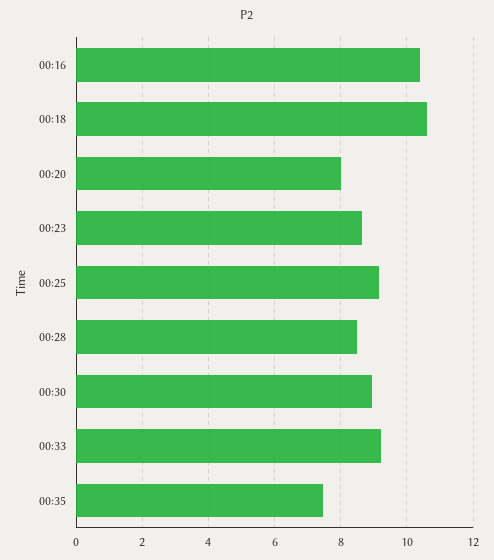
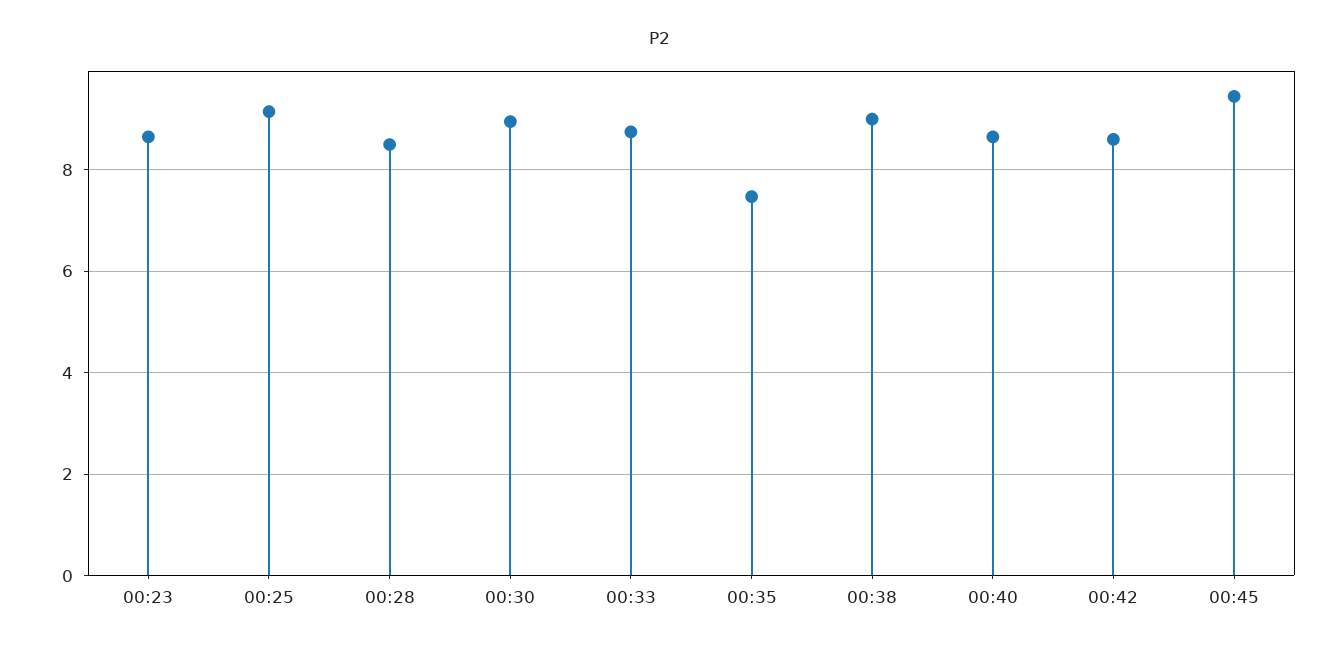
00:16: 10.4 -> none
00:18: 10.6 -> none
00:20: 8 -> none
00:33: 9.2 -> 8.8
00:38: none -> 9
00:40: none -> 8.6
00:42: none -> 8.6
00:45: none -> 9.4

